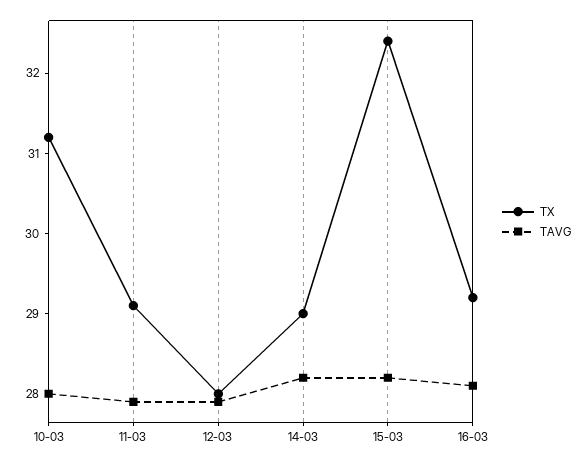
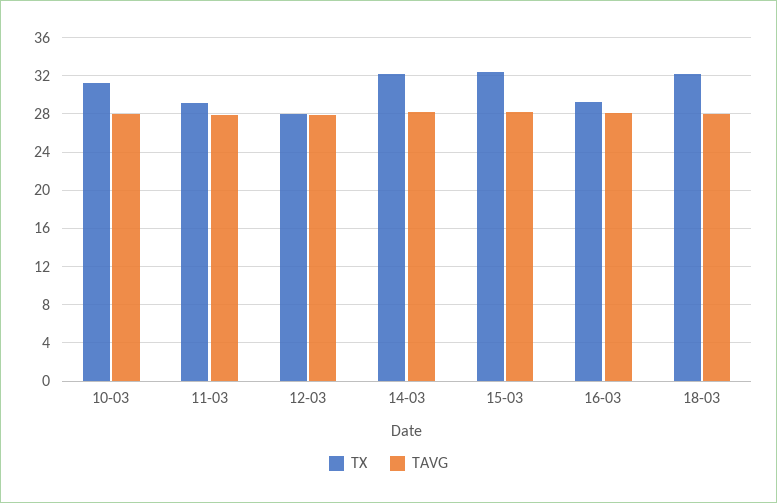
TX, 14-03: 29 -> 32
TX, 18-03: none -> 32
TAVG, 18-03: none -> 28

